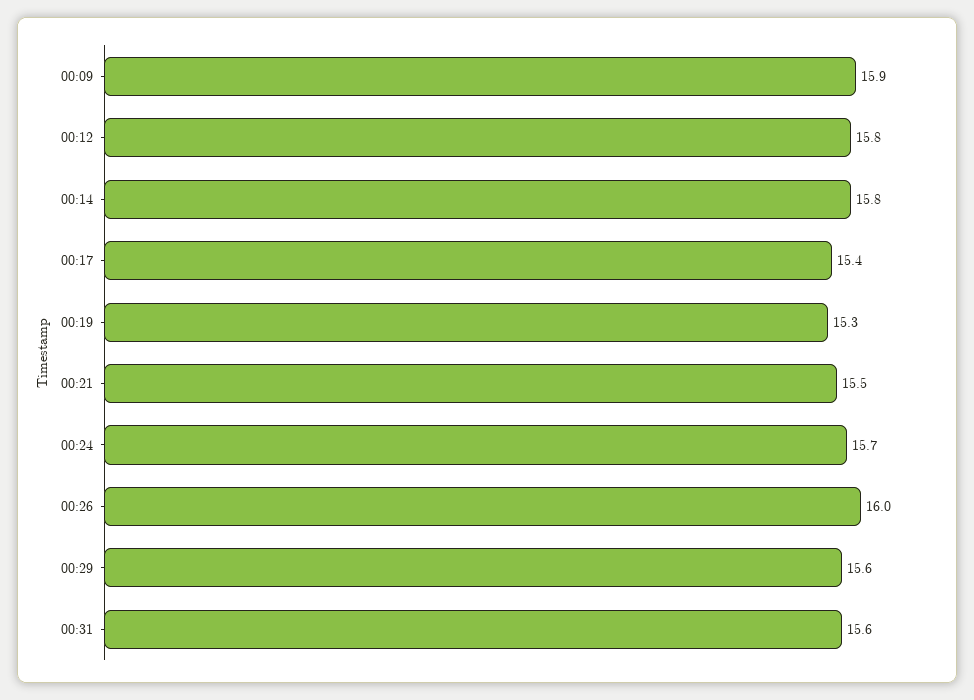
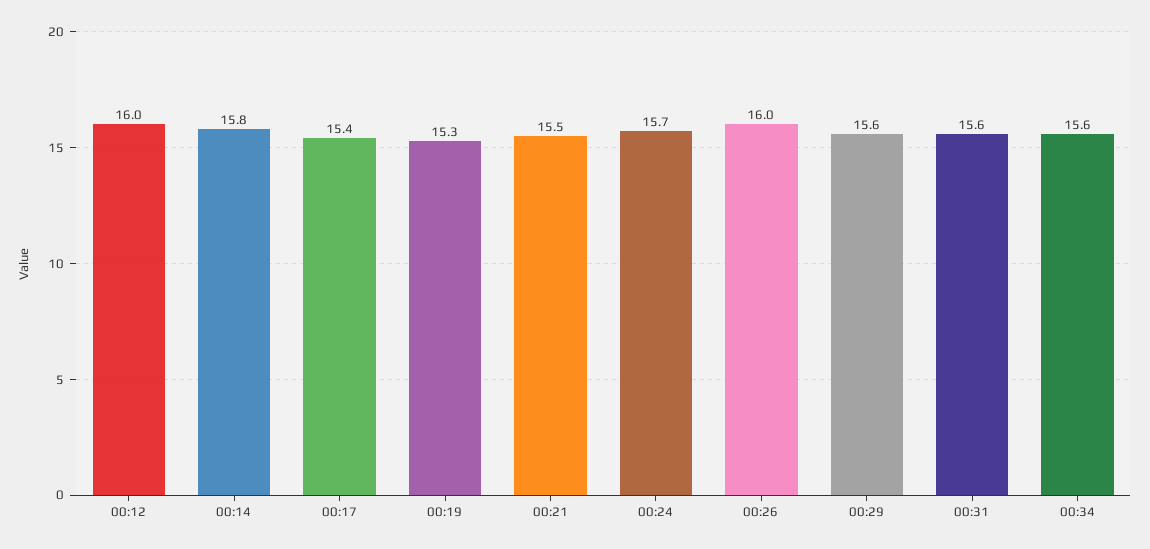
00:09: 15.9 -> none
00:12: 15.8 -> 16
00:34: none -> 15.6

